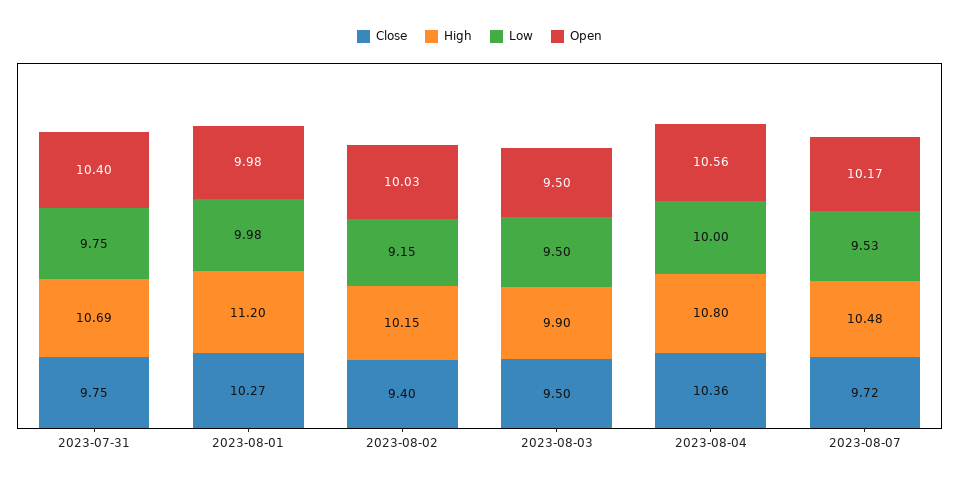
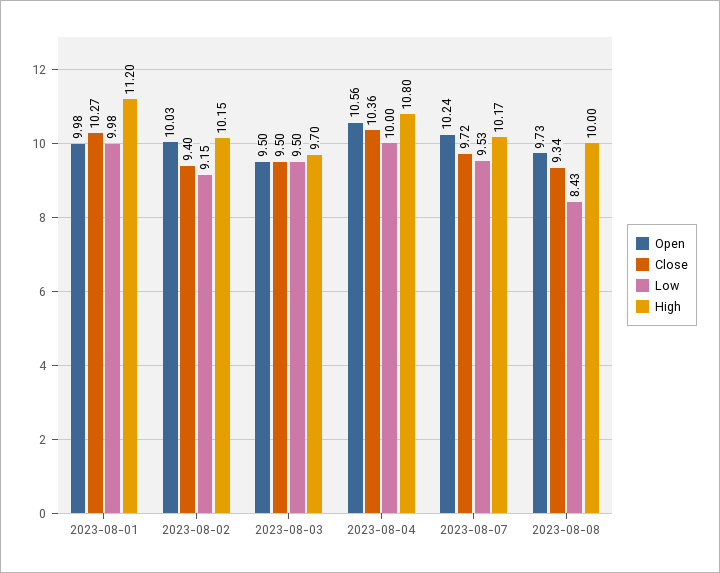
Close, 2023-07-31: 9.75 -> none
High, 2023-07-31: 10.69 -> none
Low, 2023-07-31: 9.75 -> none
Open, 2023-07-31: 10.4 -> none
High, 2023-08-03: 9.9 -> 9.7
High, 2023-08-07: 10.48 -> 10.17
Open, 2023-08-07: 10.17 -> 10.24
Open, 2023-08-08: none -> 9.73
Close, 2023-08-08: none -> 9.34
Low, 2023-08-08: none -> 8.43
High, 2023-08-08: none -> 10

